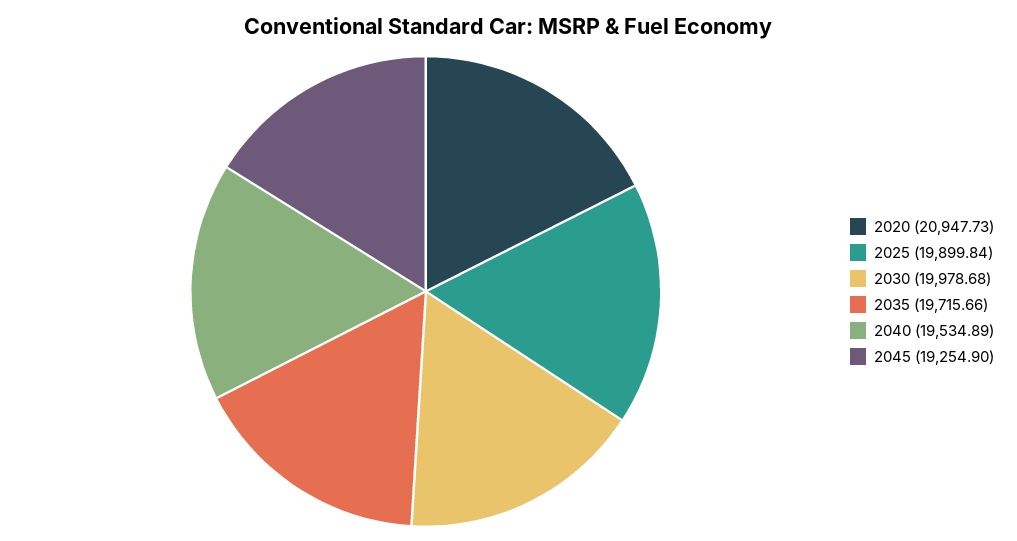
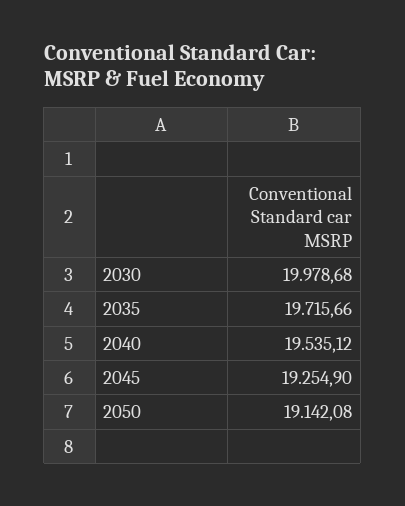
2020: 20947.73 -> none
2025: 19899.84 -> none
2040: 19534.89 -> 19535.12
2050: none -> 19142.08

